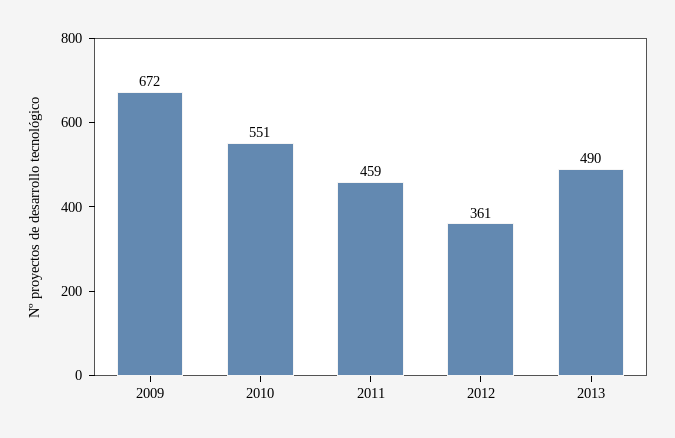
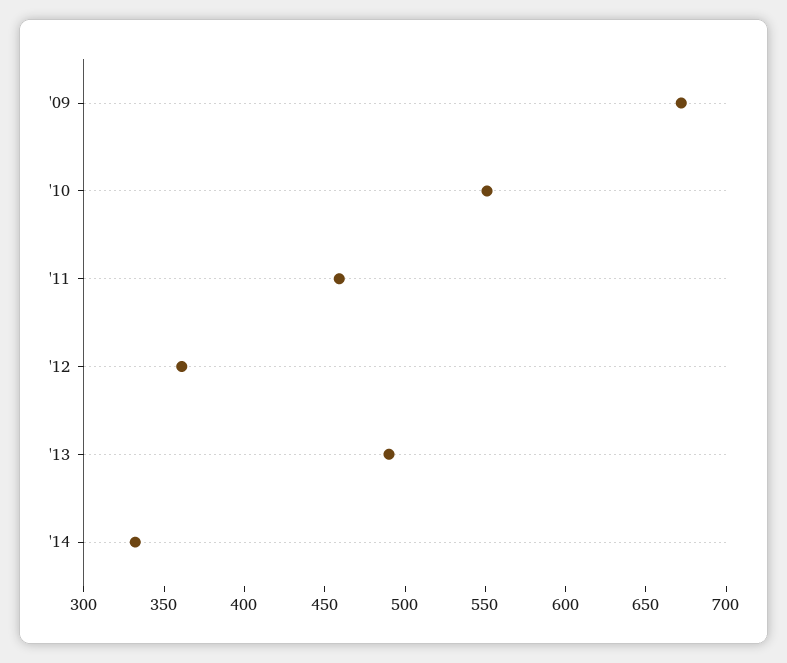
'14: none -> 330

